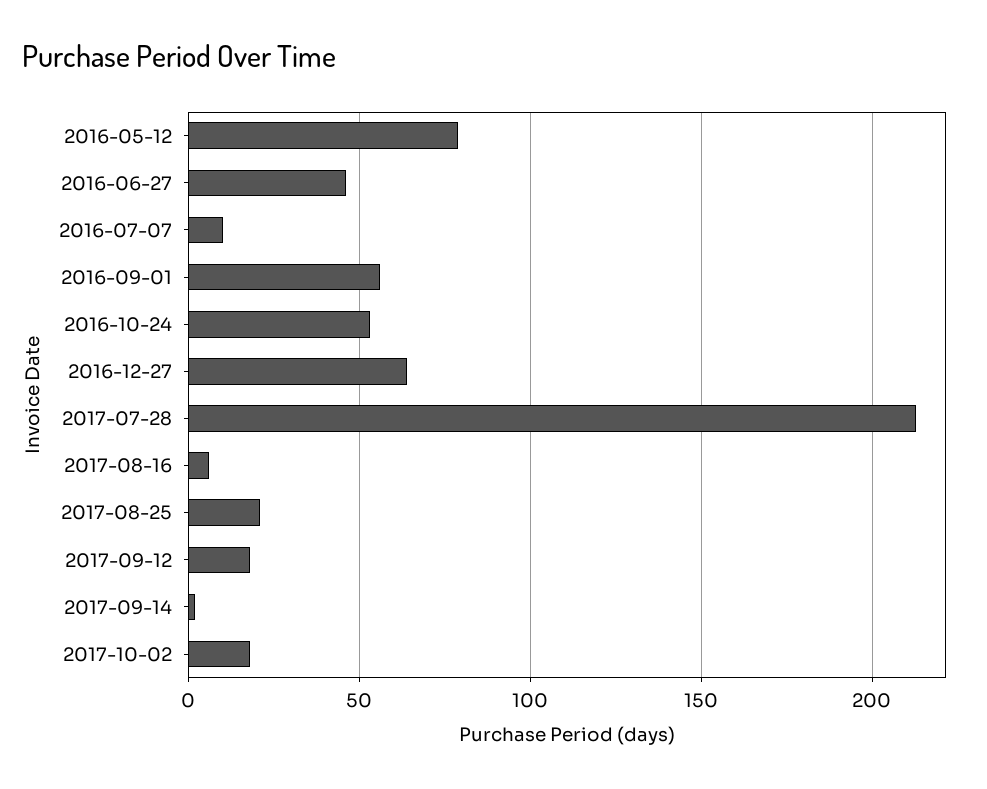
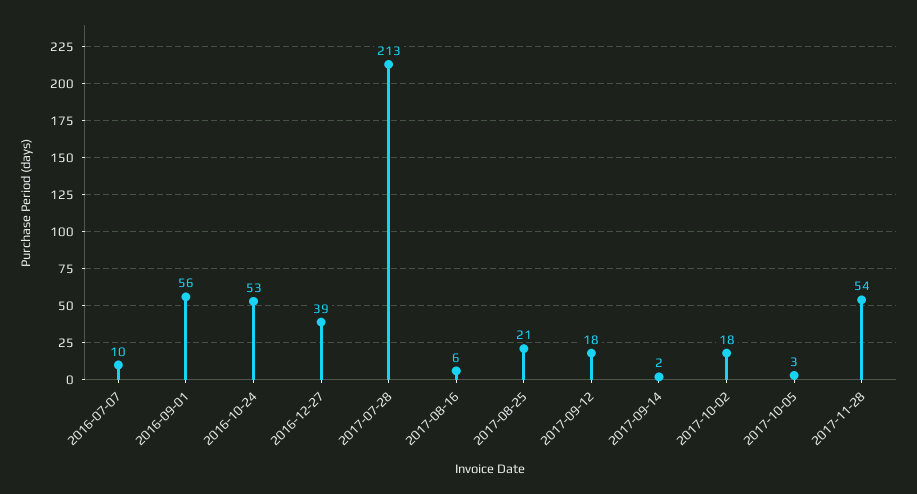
2016-05-12: 80 -> none
2016-06-27: 45 -> none
2016-12-27: 65 -> 39
2017-10-05: none -> 3
2017-11-28: none -> 54

